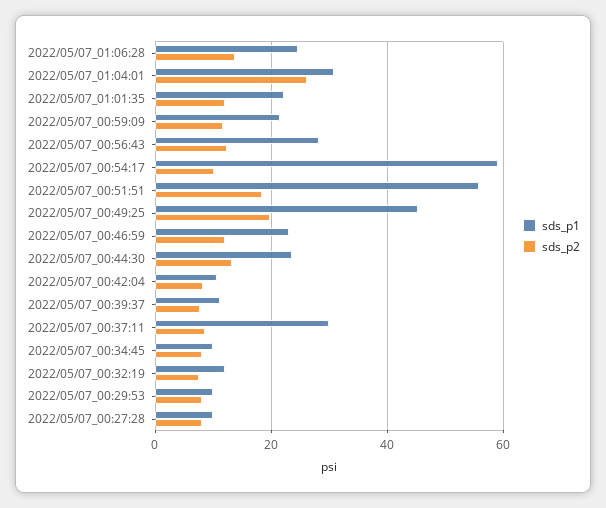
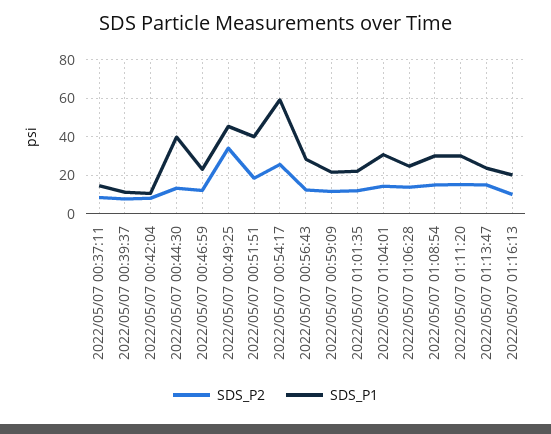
sds_p2, 2022/05/07_01:04:01: 26 -> 15
sds_p2, 2022/05/07_00:54:17: 10 -> 25
sds_p1, 2022/05/07_00:51:51: 56 -> 40
sds_p2, 2022/05/07_00:49:25: 20 -> 35
sds_p1, 2022/05/07_00:44:30: 24 -> 40
sds_p1, 2022/05/07_00:37:11: 30 -> 15
sds_p1, 2022/05/07_00:34:45: 10 -> none
sds_p2, 2022/05/07_00:34:45: 8 -> none
sds_p1, 2022/05/07_00:32:19: 12 -> none
sds_p2, 2022/05/07_00:32:19: 8 -> none
sds_p1, 2022/05/07_00:29:53: 10 -> none
sds_p2, 2022/05/07_00:29:53: 8 -> none
sds_p1, 2022/05/07_00:27:28: 10 -> none
sds_p2, 2022/05/07_00:27:28: 8 -> none
sds_p2, 2022/05/07 01:08:54: none -> 15
sds_p1, 2022/05/07 01:08:54: none -> 30
sds_p2, 2022/05/07 01:11:20: none -> 15
sds_p1, 2022/05/07 01:11:20: none -> 30
sds_p2, 2022/05/07 01:13:47: none -> 15
sds_p1, 2022/05/07 01:13:47: none -> 25
sds_p2, 2022/05/07 01:16:13: none -> 10
sds_p1, 2022/05/07 01:16:13: none -> 20

